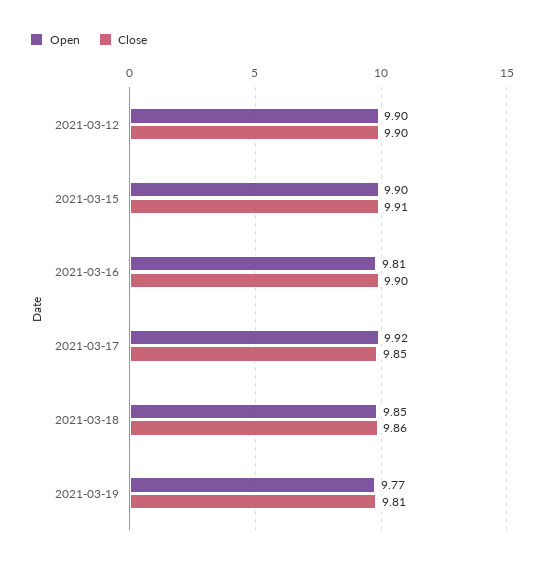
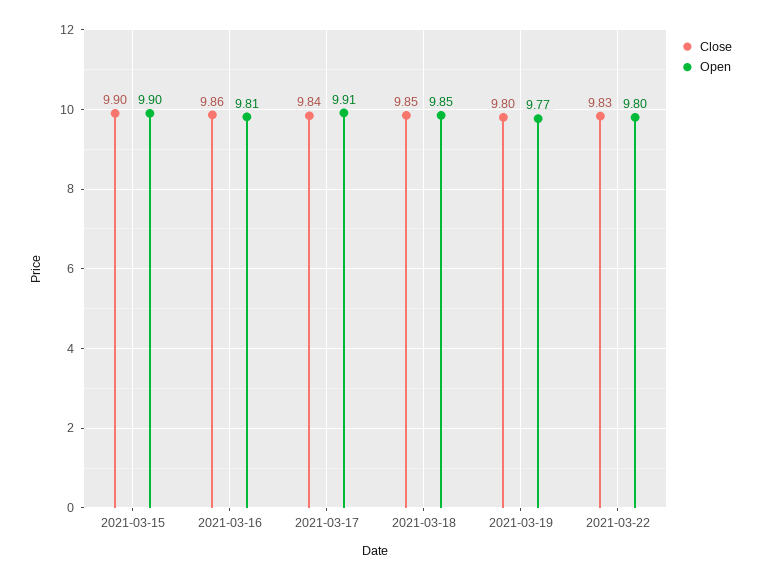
Open, 2021-03-12: 9.9 -> none
Close, 2021-03-12: 9.9 -> none
Close, 2021-03-15: 9.91 -> 9.9
Close, 2021-03-16: 9.9 -> 9.86
Open, 2021-03-17: 9.92 -> 9.91
Close, 2021-03-17: 9.85 -> 9.84
Close, 2021-03-18: 9.86 -> 9.85
Close, 2021-03-19: 9.81 -> 9.8
Close, 2021-03-22: none -> 9.83
Open, 2021-03-22: none -> 9.8

